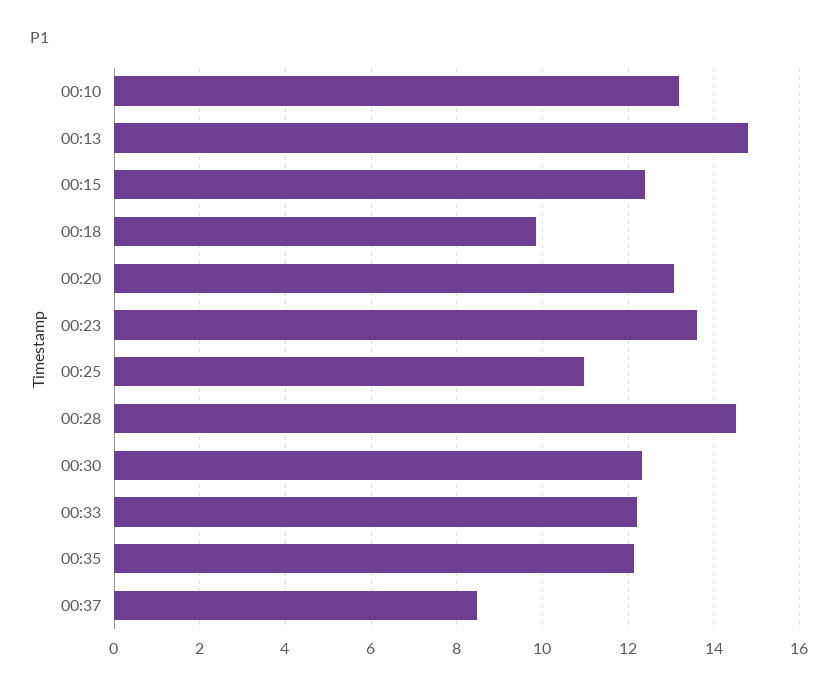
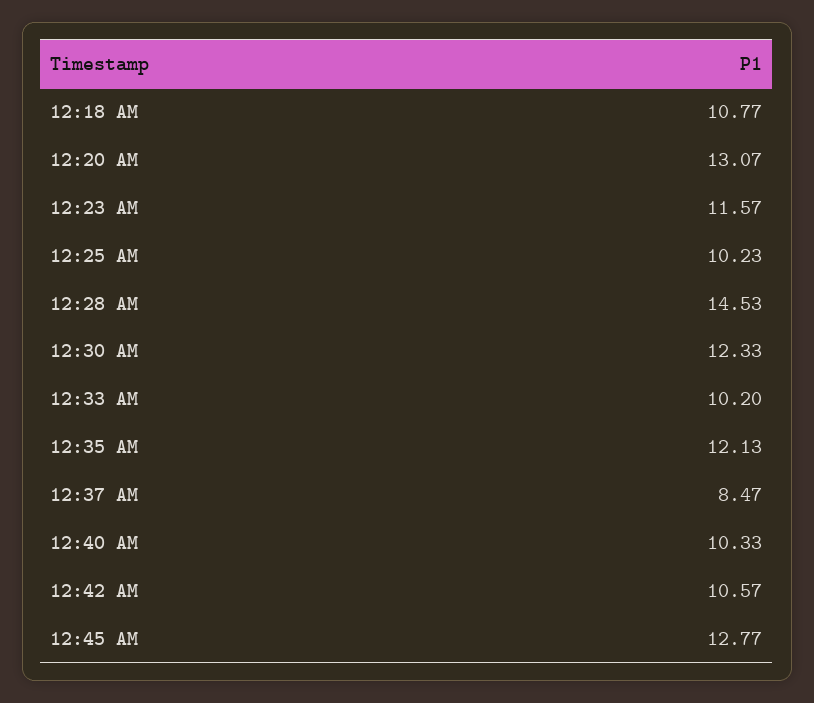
00:10: 13.2 -> none
00:13: 14.8 -> none
00:15: 12.4 -> none
00:18: 9.8 -> 10.77
00:23: 13.6 -> 11.57
00:25: 11 -> 10.23
00:33: 12.2 -> 10.2
12:40 AM: none -> 10.33
12:42 AM: none -> 10.57
12:45 AM: none -> 12.77

